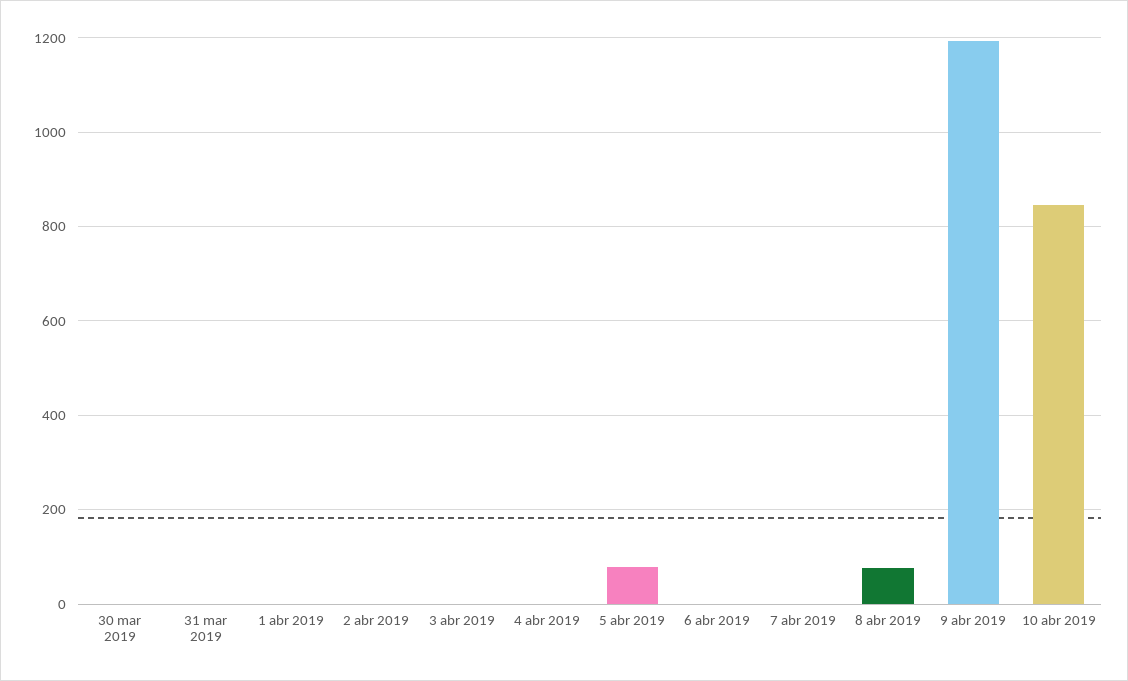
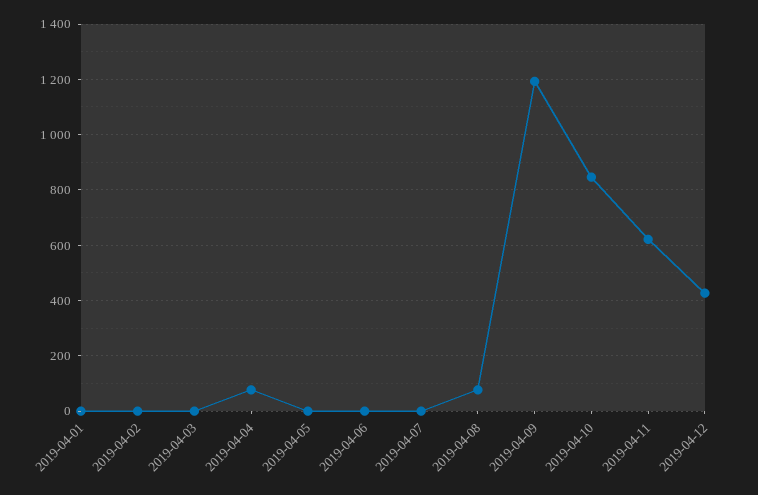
30 mar 2019: 0 -> none
31 mar 2019: 0 -> none
4 abr 2019: 0 -> 75
5 abr 2019: 80 -> 0
2019-04-11: none -> 625
2019-04-12: none -> 425

